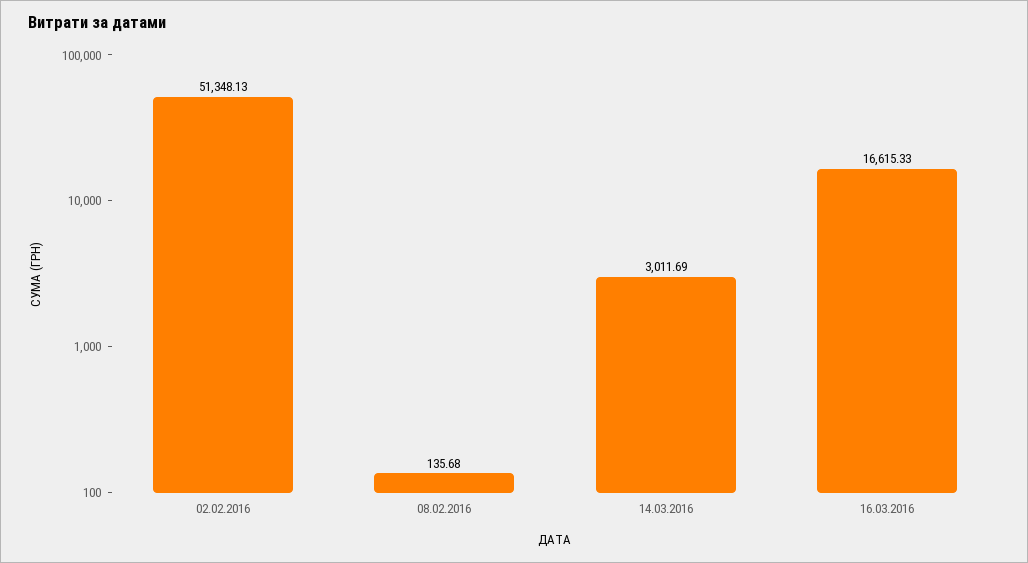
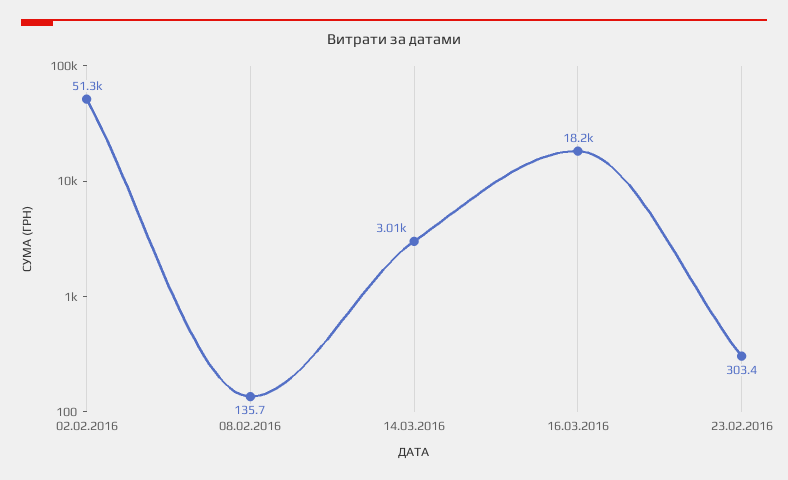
16.03.2016: 16615.33 -> 18200
23.02.2016: none -> 303.4

